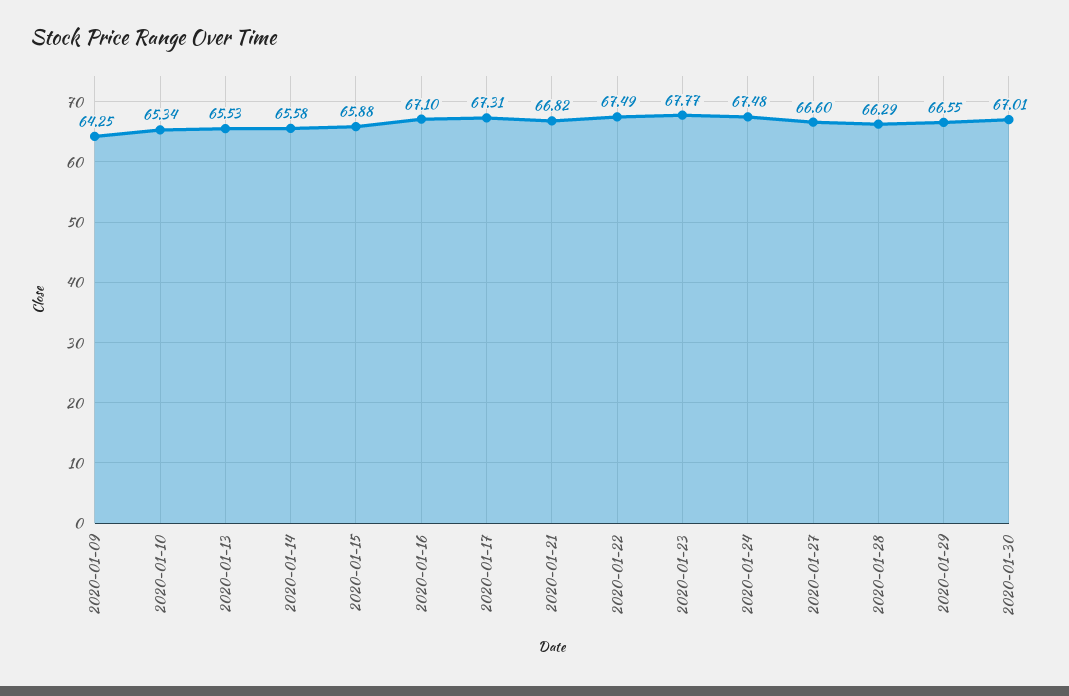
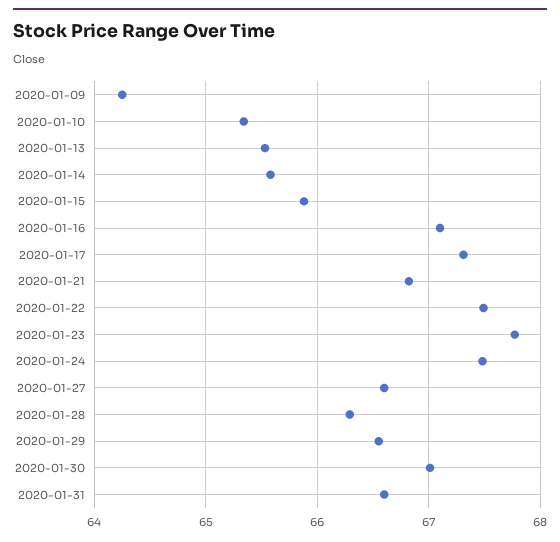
2020-01-31: none -> 66.6

